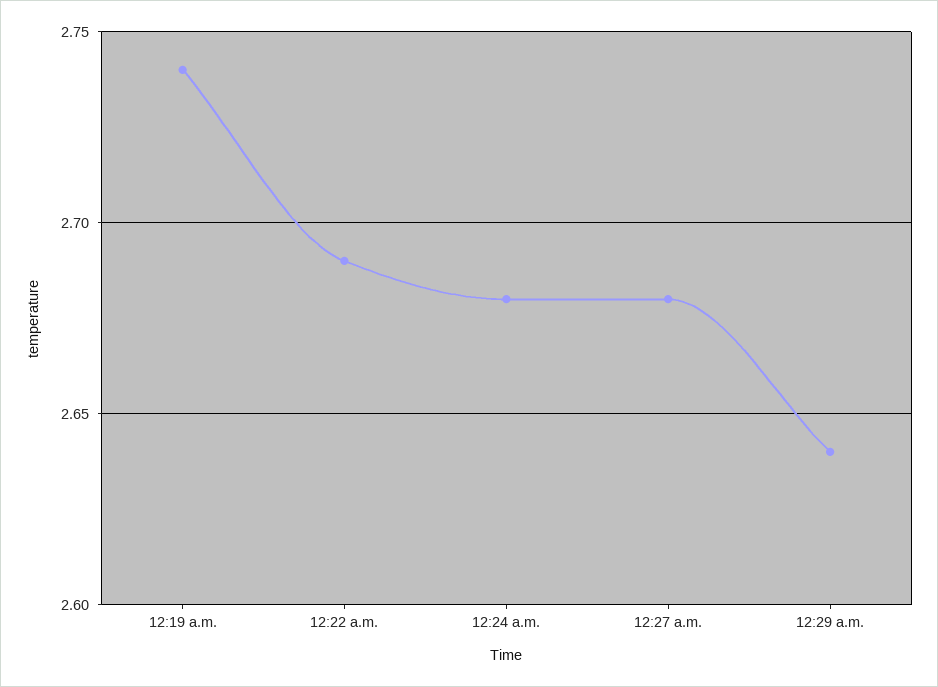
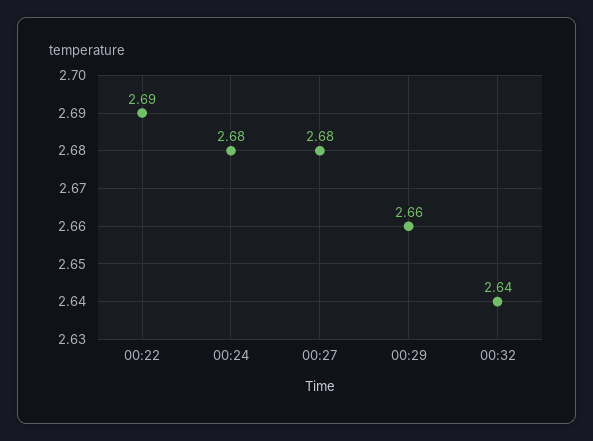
12:19 a.m.: 2.74 -> none
12:29 a.m.: 2.64 -> 2.66
00:32: none -> 2.64

